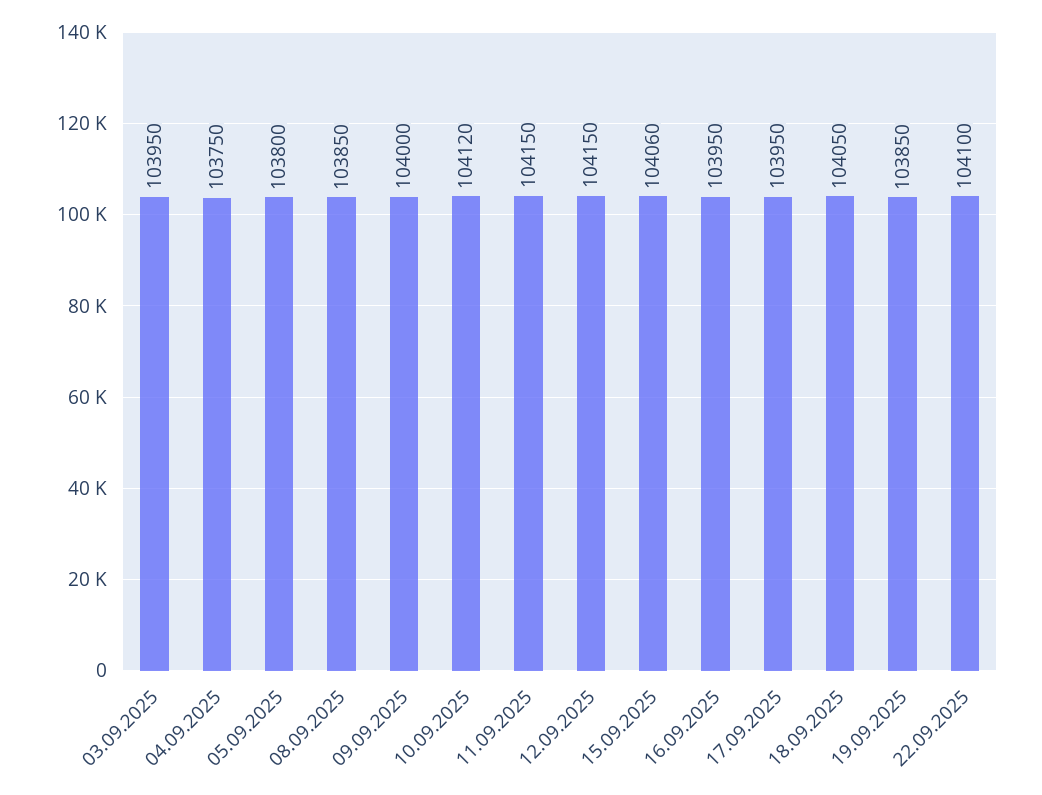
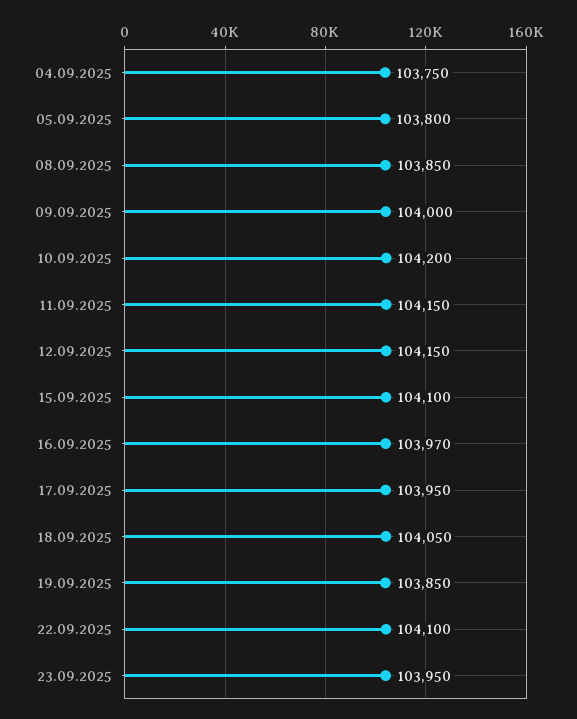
03.09.2025: 103950 -> none
10.09.2025: 104120 -> 104200
15.09.2025: 104060 -> 104100
16.09.2025: 103950 -> 103970
23.09.2025: none -> 103950

